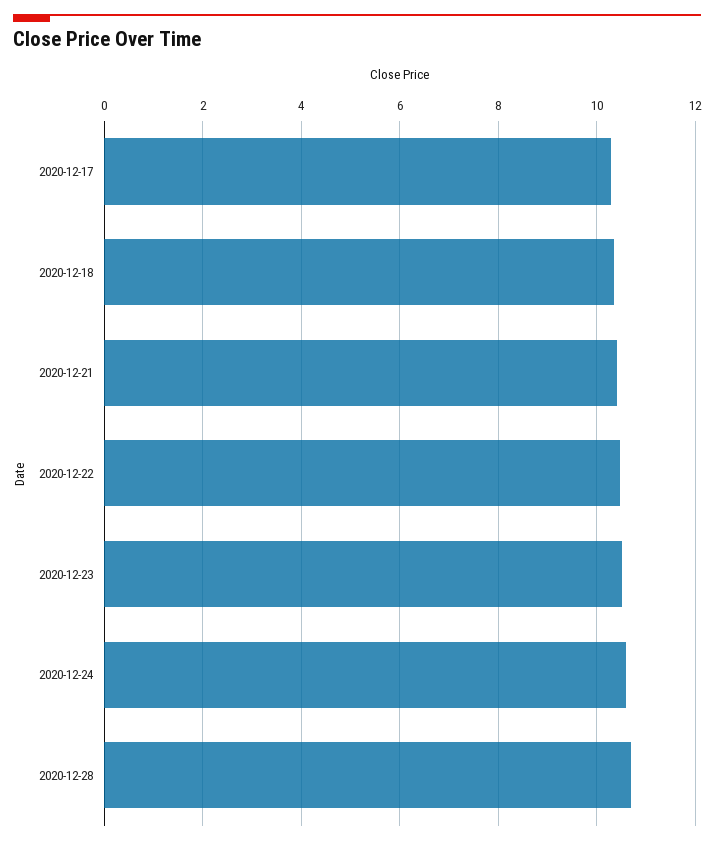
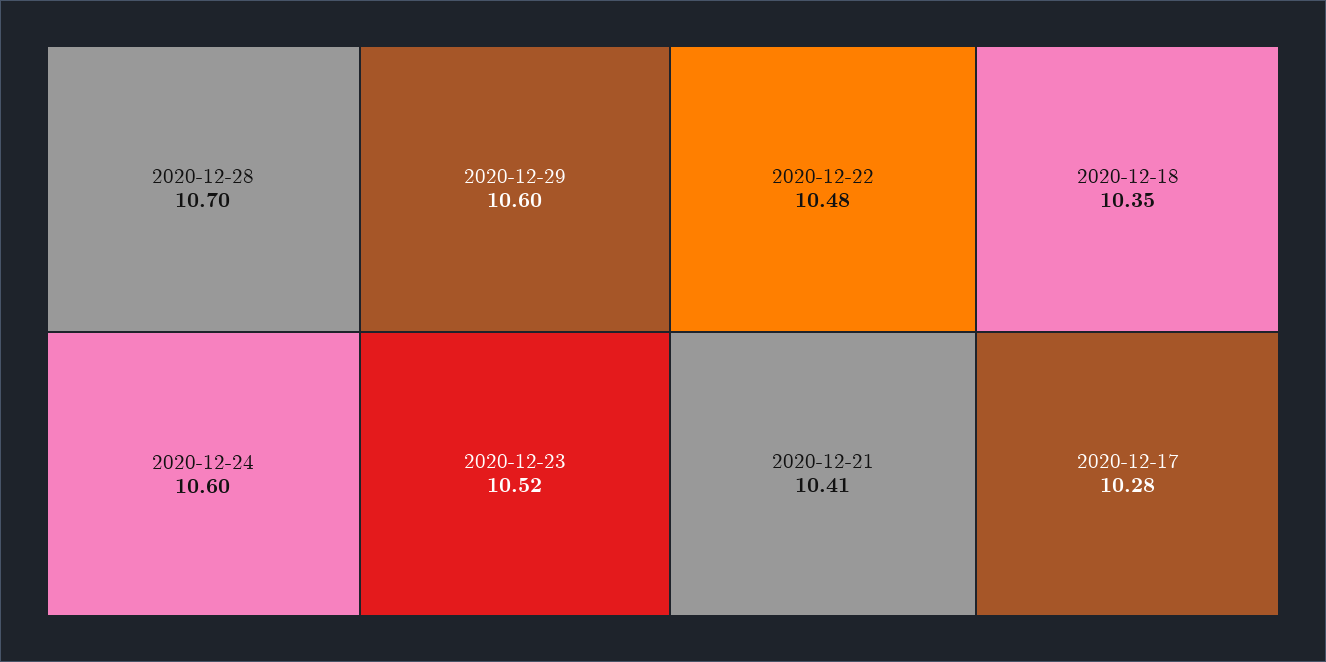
2020-12-29: none -> 10.6

